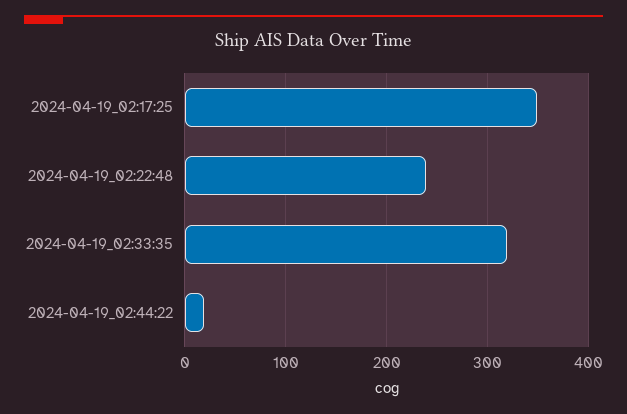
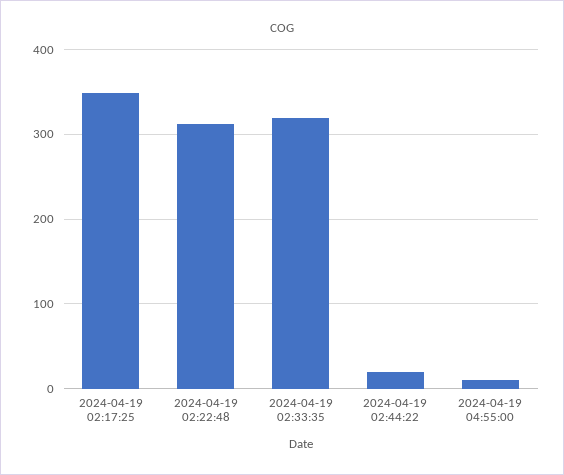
2024-04-19_02:22:48: 240 -> 310
2024-04-19 04:55:00: none -> 10

